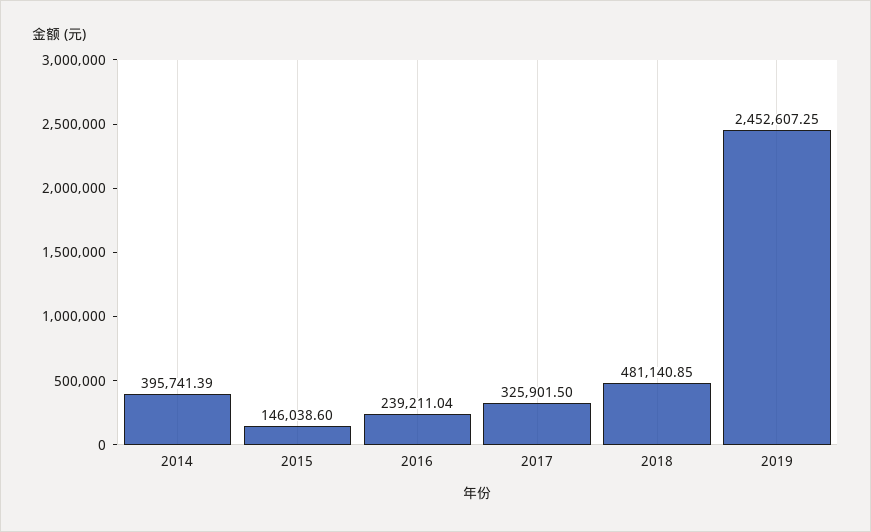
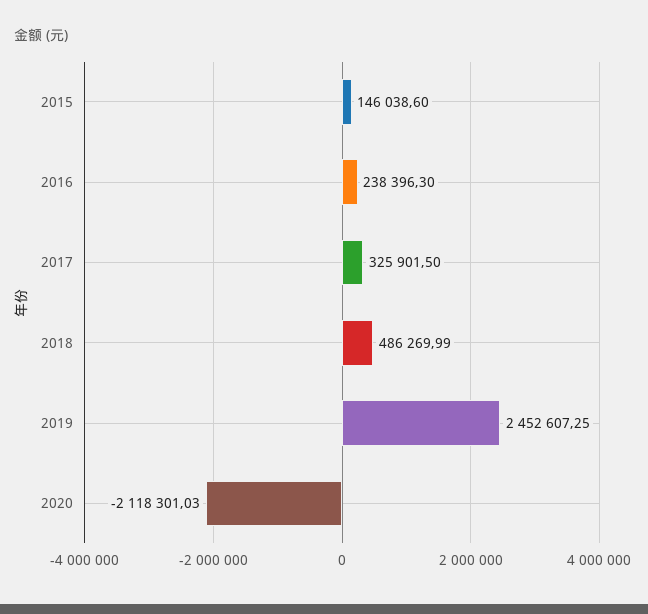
2014: 395741.39 -> none
2016: 239211.04 -> 238396.3
2018: 481140.85 -> 486269.99
2020: none -> -2118301.03

